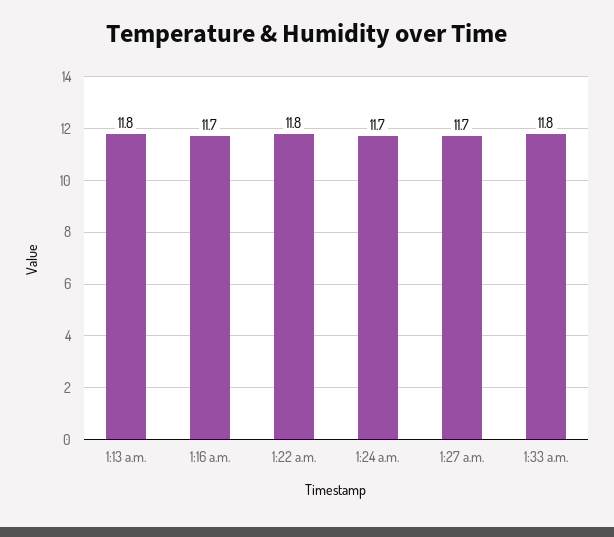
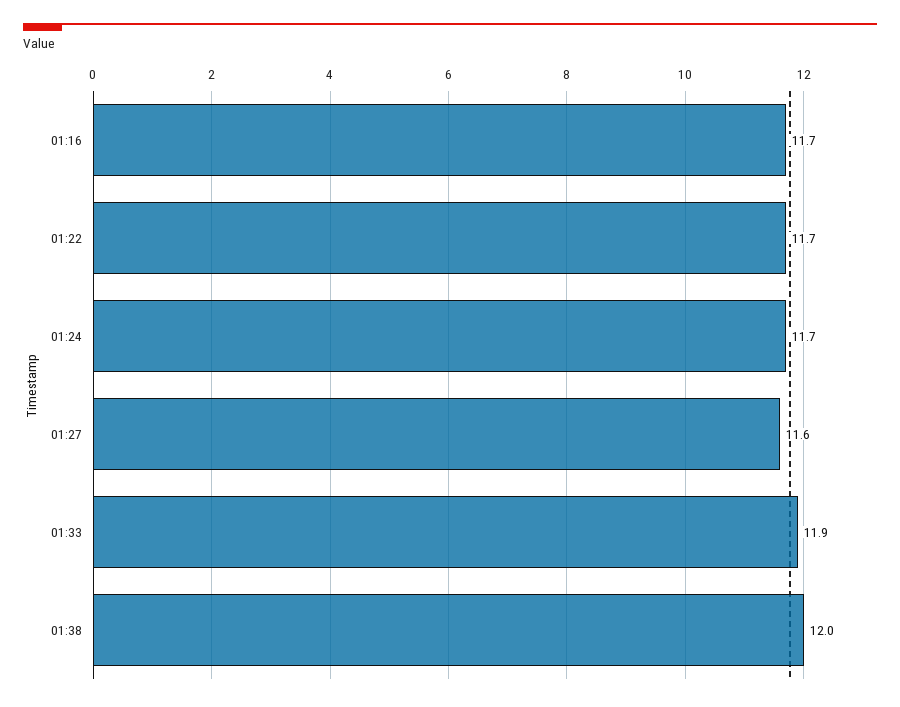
1:13 a.m.: 11.8 -> none
1:22 a.m.: 11.8 -> 11.7
1:27 a.m.: 11.7 -> 11.6
1:33 a.m.: 11.8 -> 11.9
01:38: none -> 12

